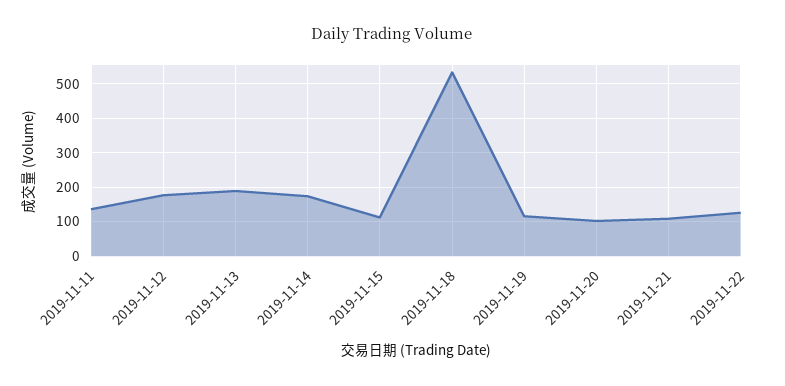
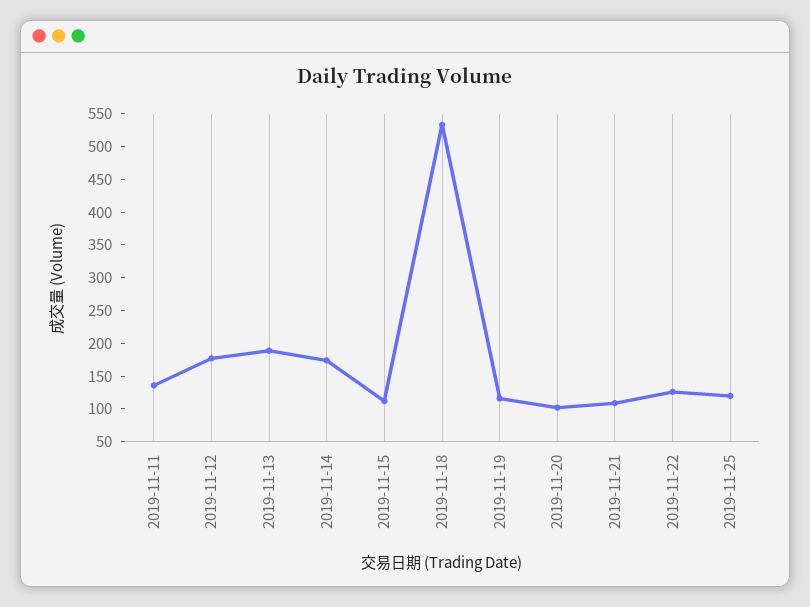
2019-11-25: none -> 125

